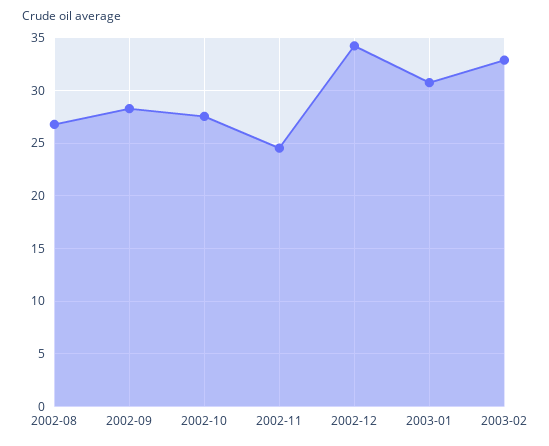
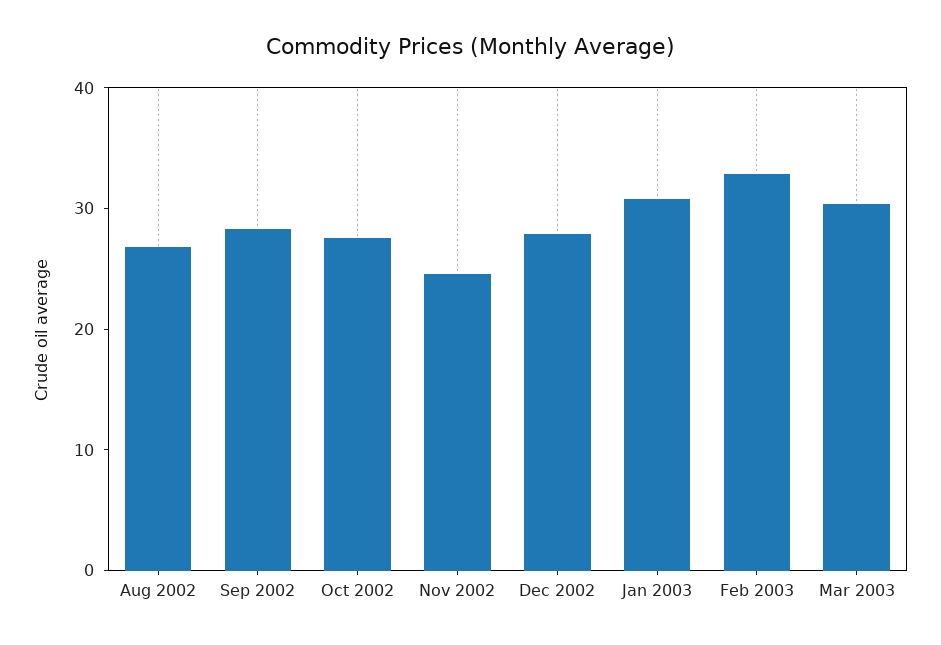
2002-12: 34 -> 28
Mar 2003: none -> 30

